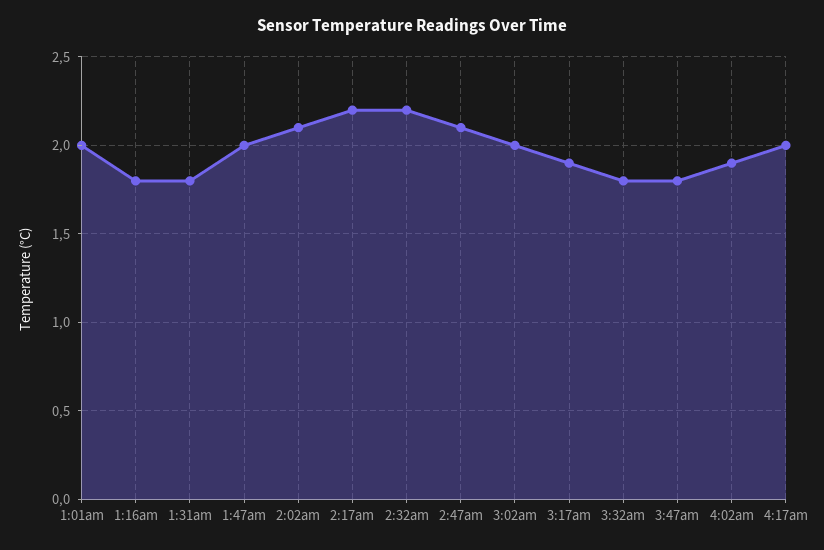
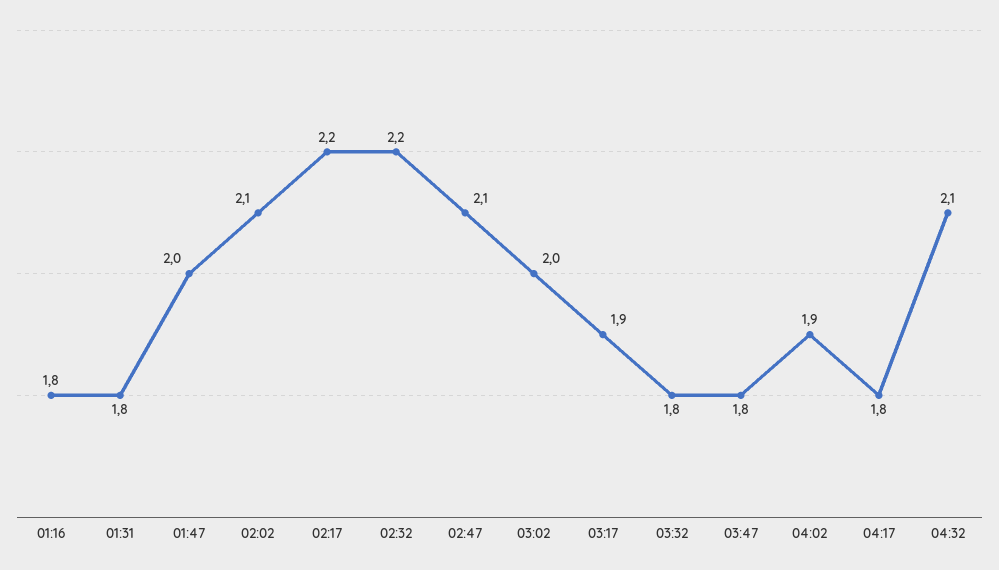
1:01am: 2 -> none
4:17am: 2 -> 1.8
04:32: none -> 2.1

